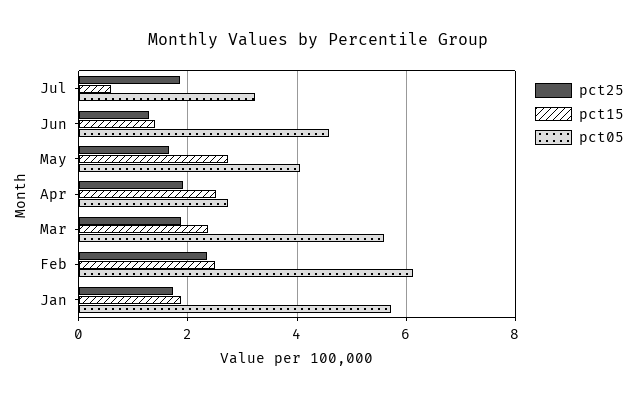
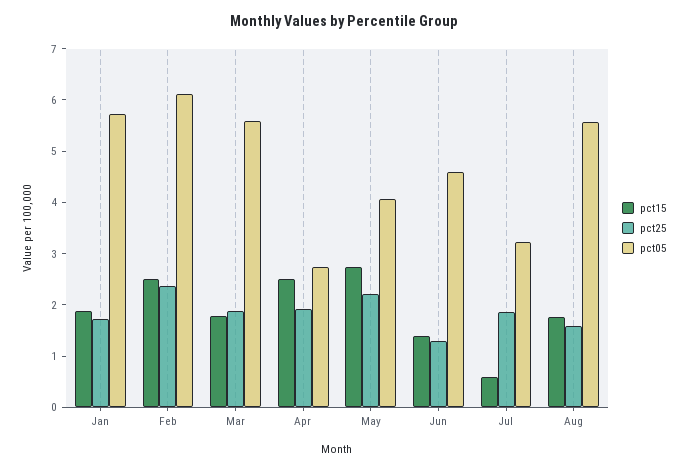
pct25, May: 1.6 -> 2.2
pct15, Mar: 2.4 -> 1.8
pct15, Aug: none -> 1.8
pct25, Aug: none -> 1.6
pct05, Aug: none -> 5.6

